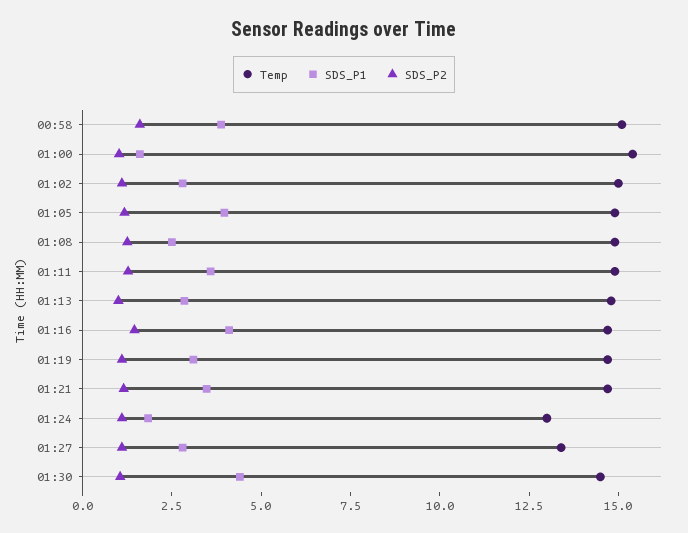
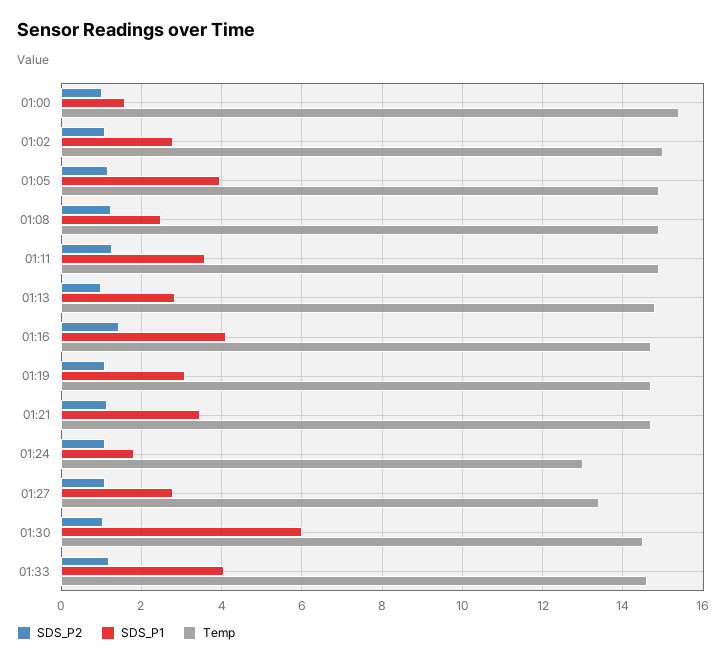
Temp, 00:58: 15 -> none
SDS_P1, 00:58: 4 -> none
SDS_P2, 00:58: 1.5 -> none
SDS_P1, 01:30: 4.5 -> 6
SDS_P2, 01:33: none -> 1.2
SDS_P1, 01:33: none -> 4
Temp, 01:33: none -> 14.6

